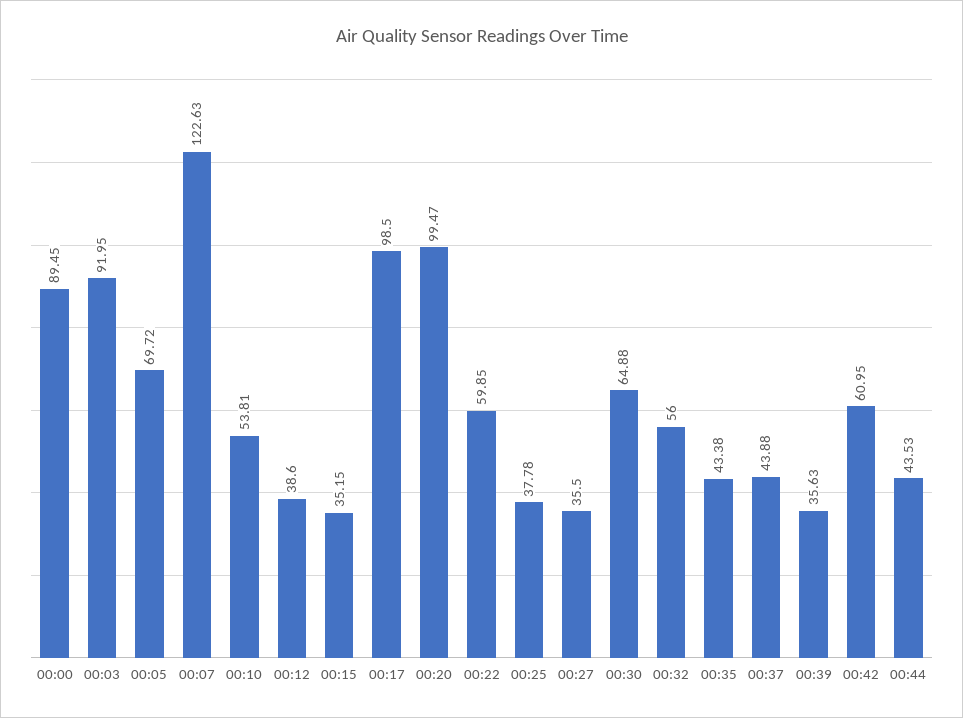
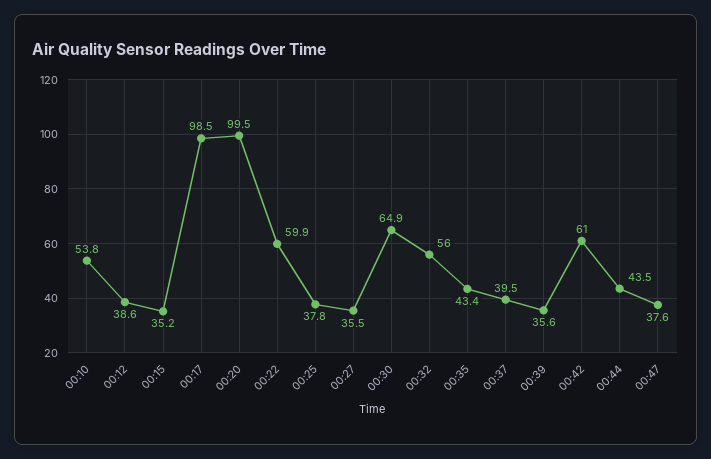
00:00: 89.45 -> none
00:03: 91.95 -> none
00:05: 69.72 -> none
00:07: 122.63 -> none
00:37: 43.88 -> 39.5
00:47: none -> 37.6

